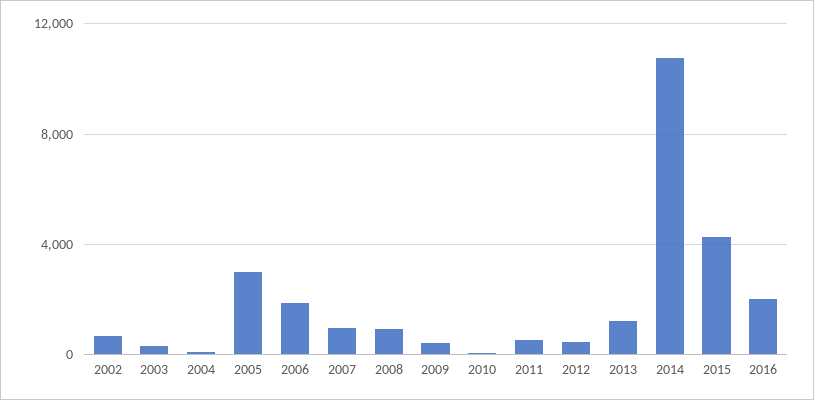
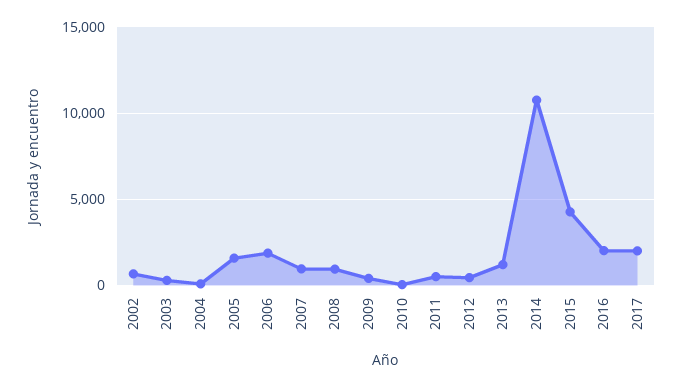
2005: 3000 -> 1500
2017: none -> 2000

